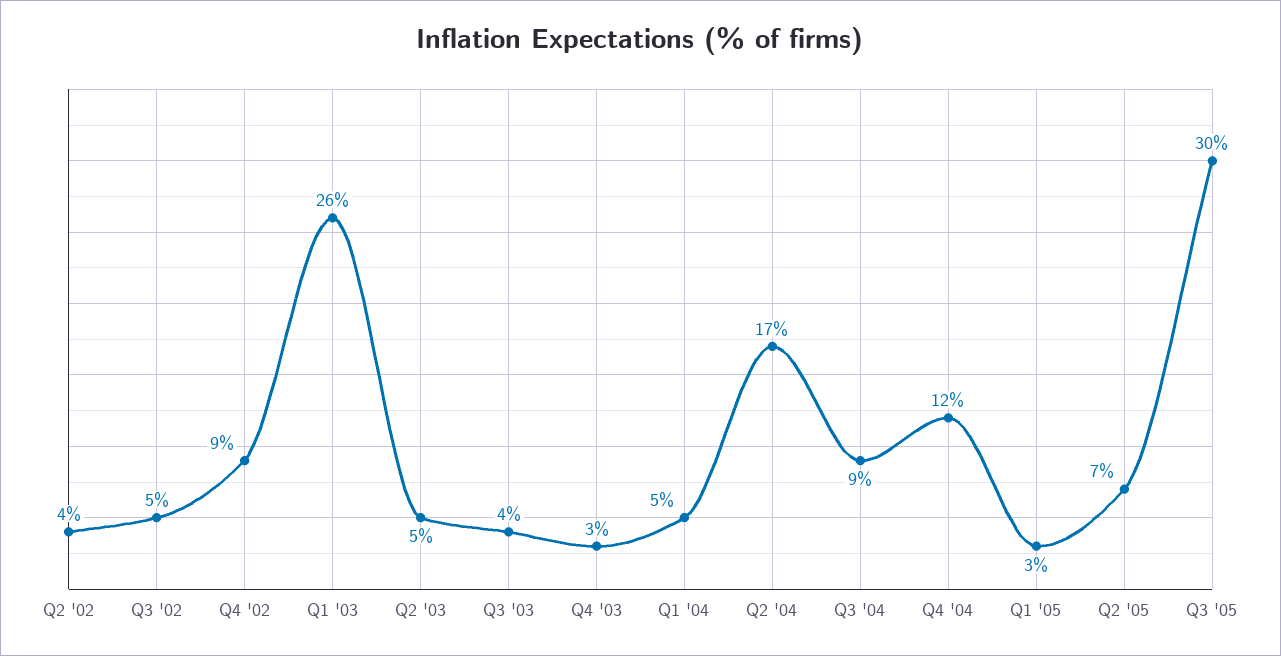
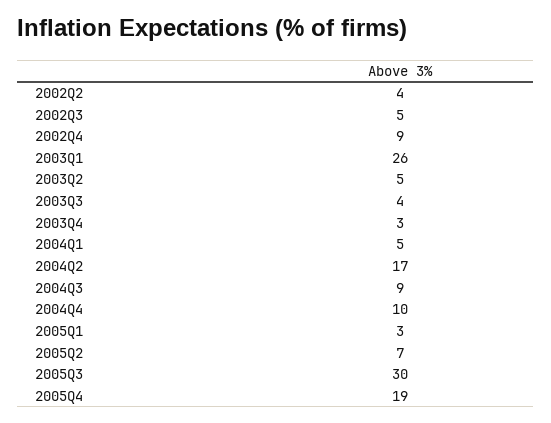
Q4 '04: 12 -> 10
2005Q4: none -> 19

